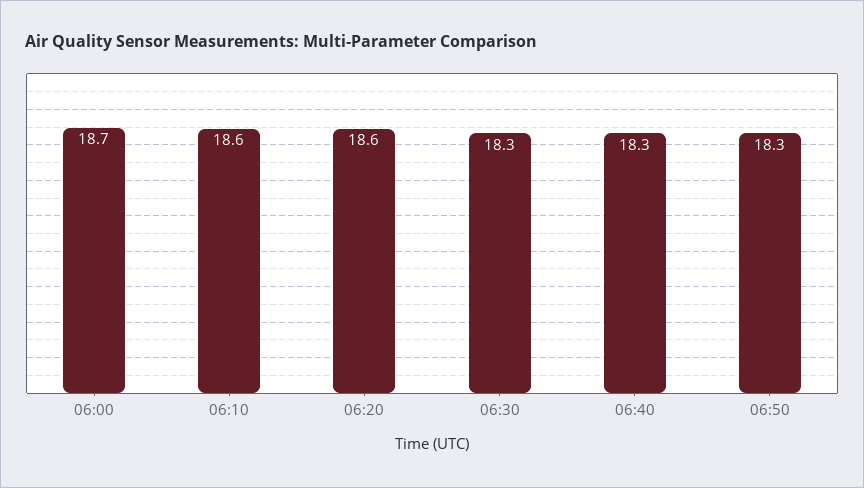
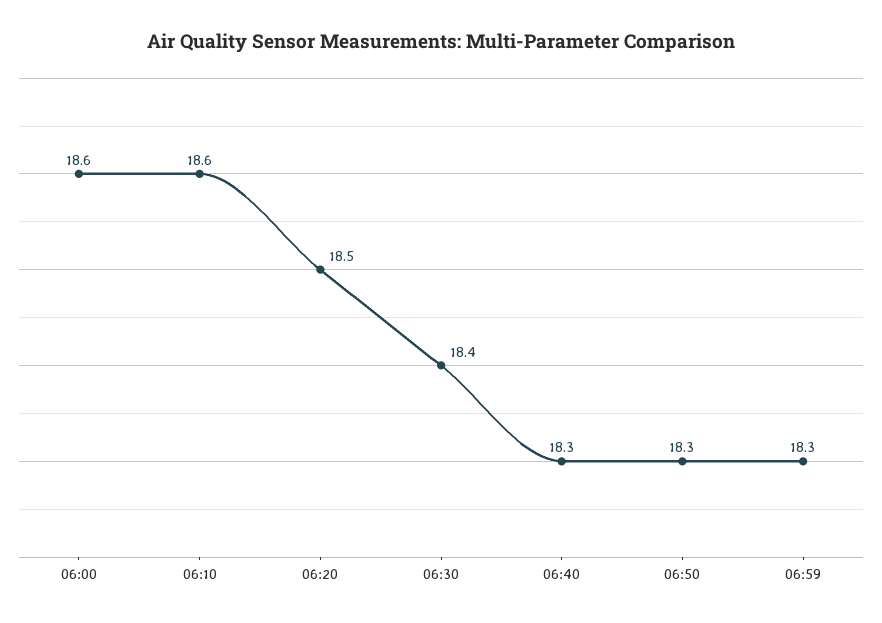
06:00: 18.7 -> 18.6
06:20: 18.6 -> 18.5
06:30: 18.3 -> 18.4
06:59: none -> 18.3

